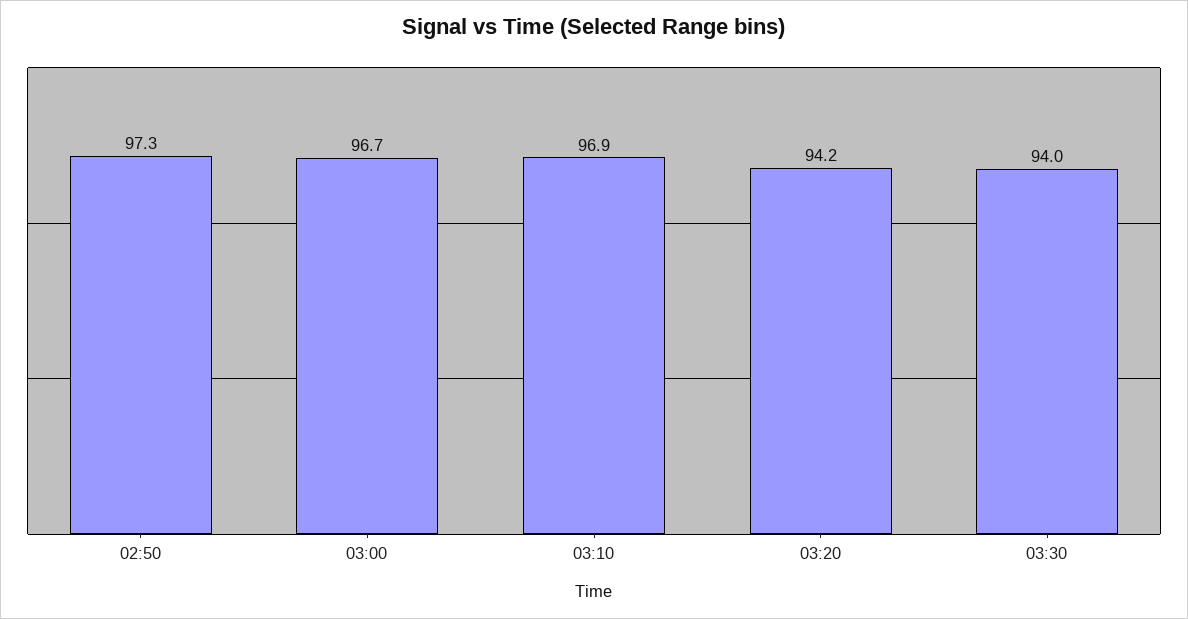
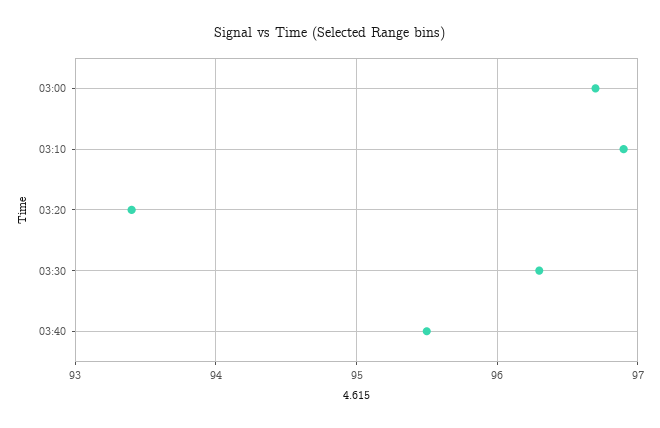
02:50: 97.3 -> none
03:20: 94.2 -> 93.4
03:30: 94 -> 96.3
03:40: none -> 95.5

